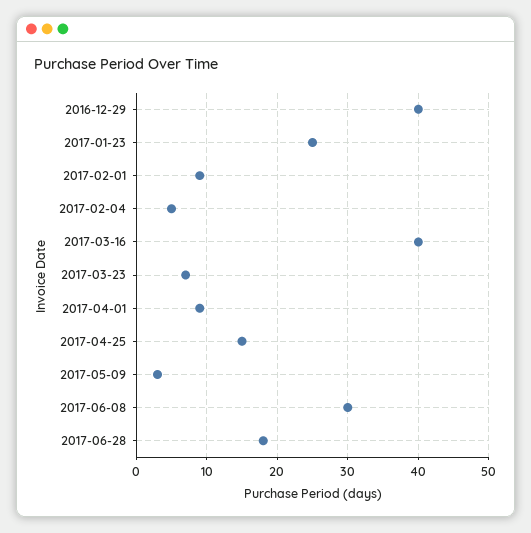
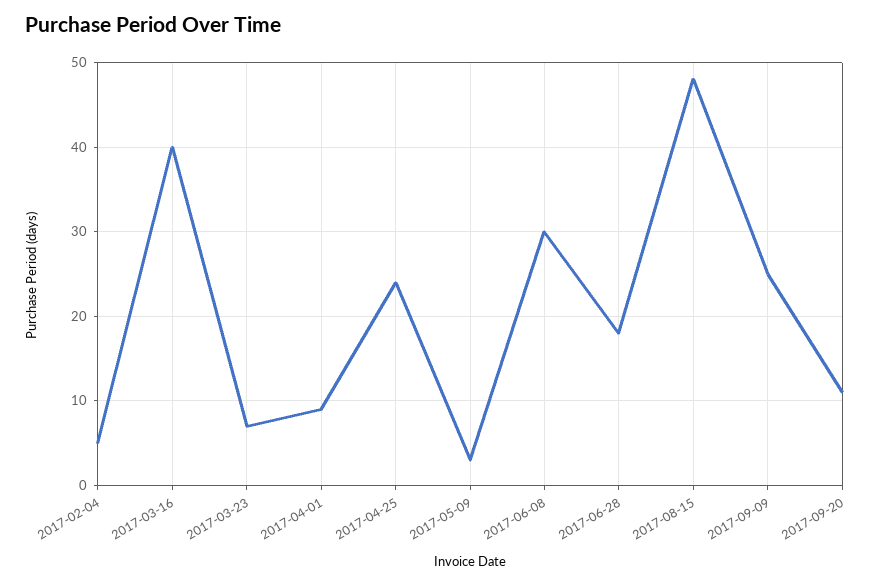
2016-12-29: 40 -> none
2017-01-23: 25 -> none
2017-02-01: 9 -> none
2017-04-25: 15 -> 24
2017-08-15: none -> 48
2017-09-09: none -> 25
2017-09-20: none -> 11

